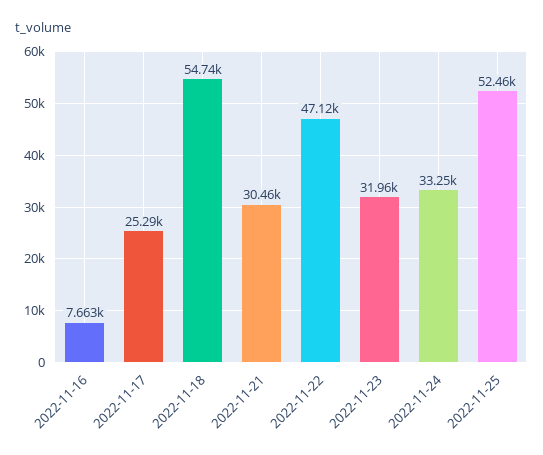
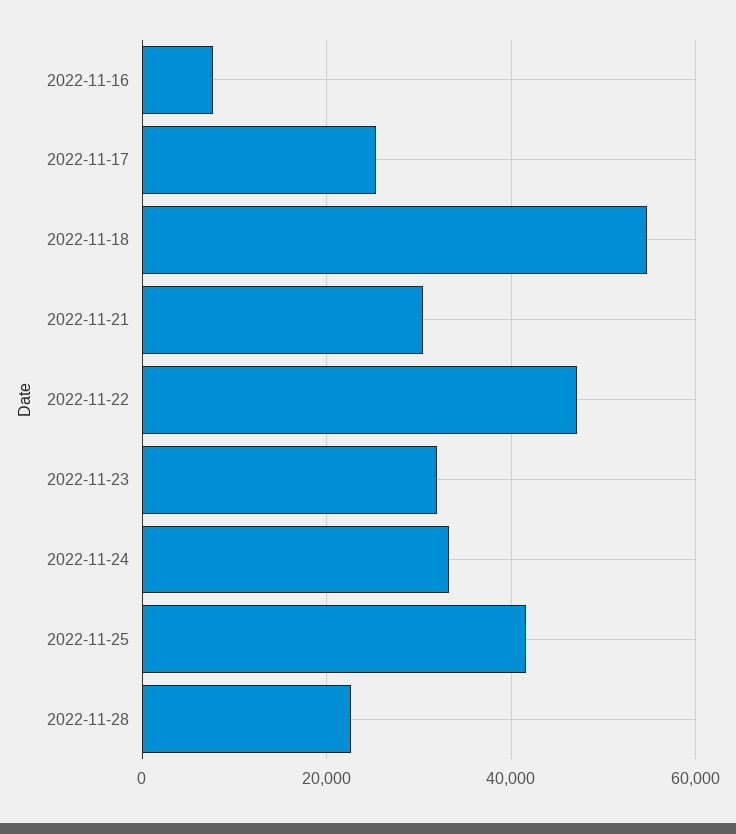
2022-11-25: 52460 -> 42000
2022-11-28: none -> 22000

